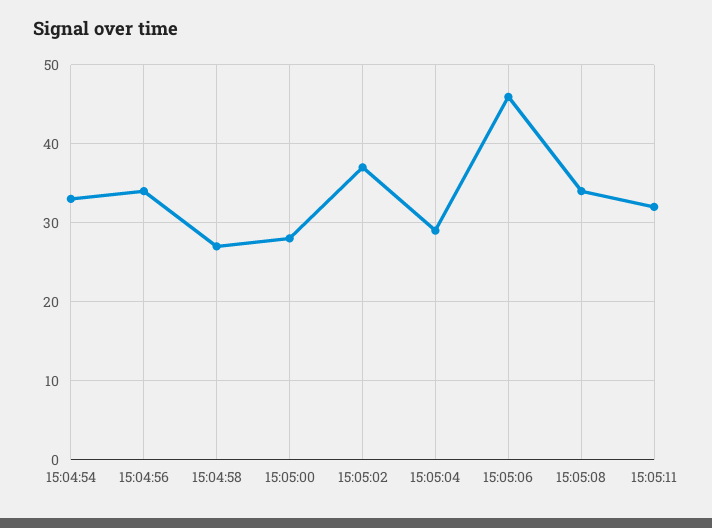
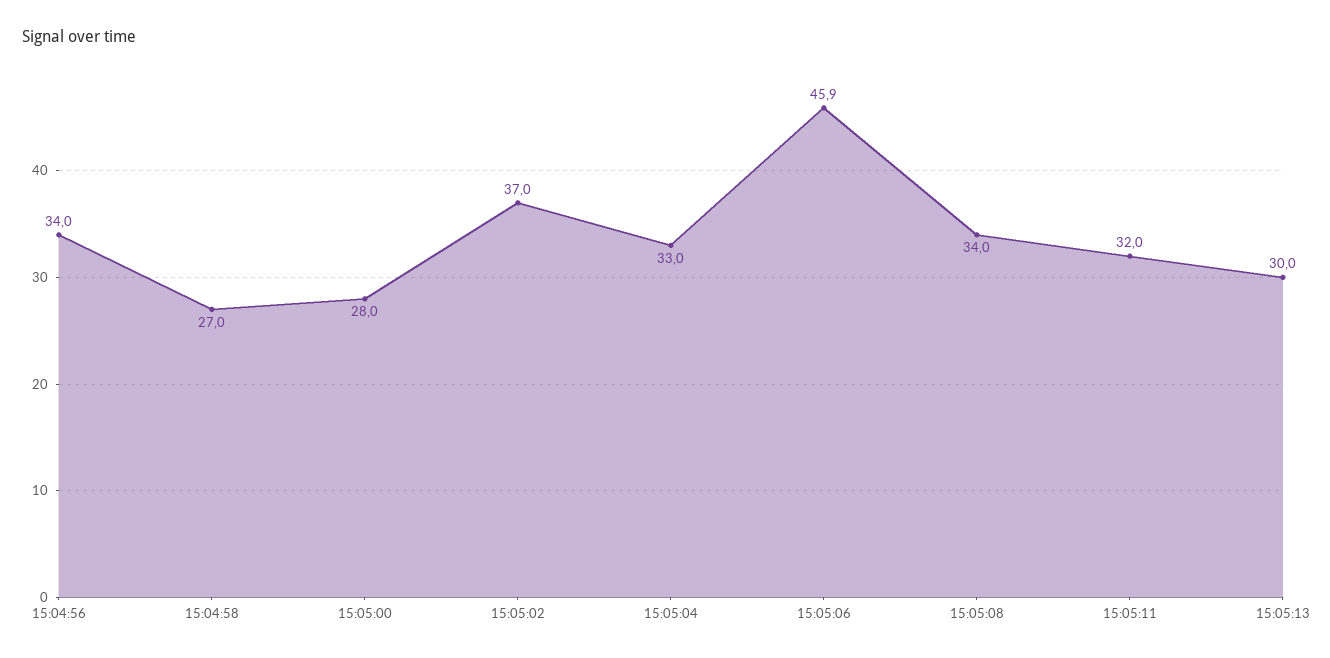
15:04:54: 33 -> none
15:05:04: 29 -> 33
15:05:13: none -> 30

